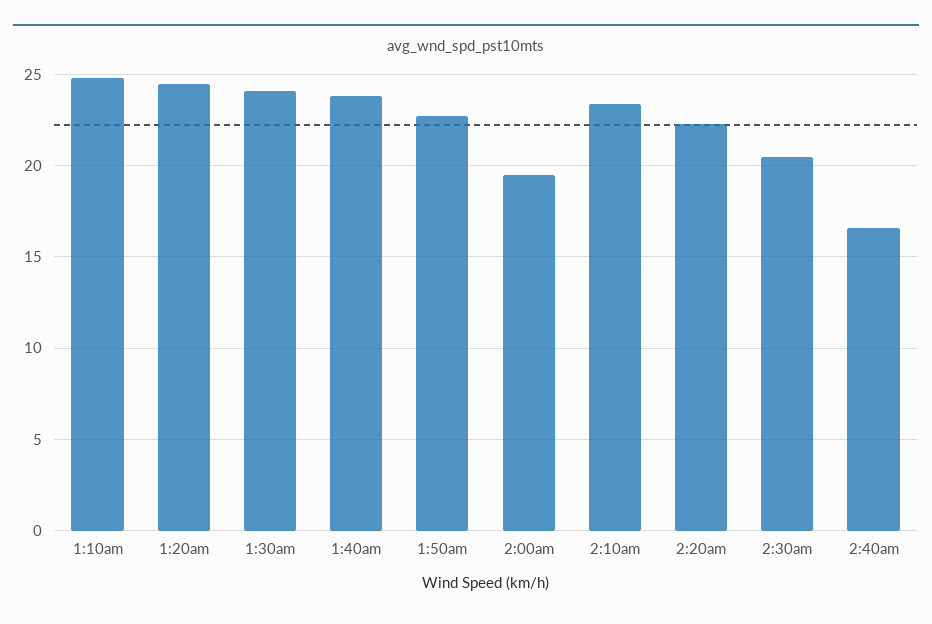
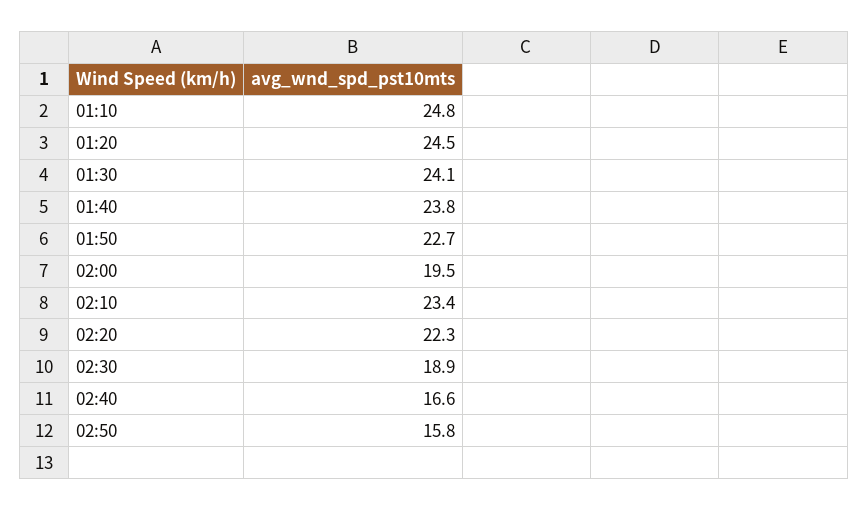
2:30am: 20.5 -> 18.9
02:50: none -> 15.8

